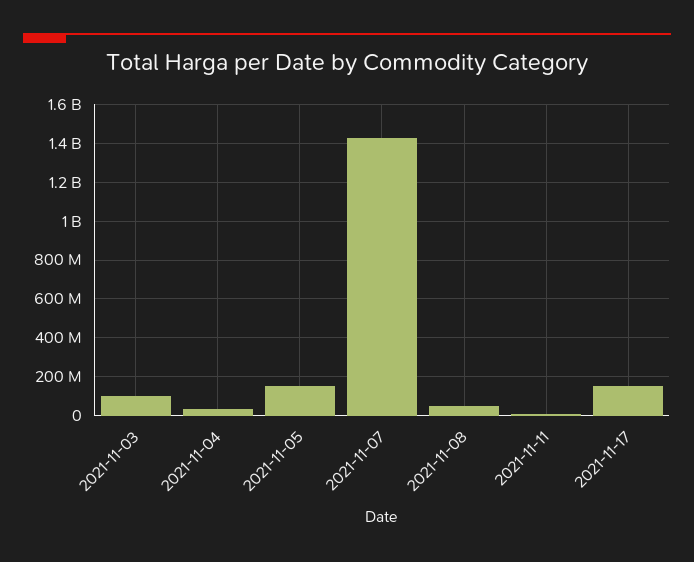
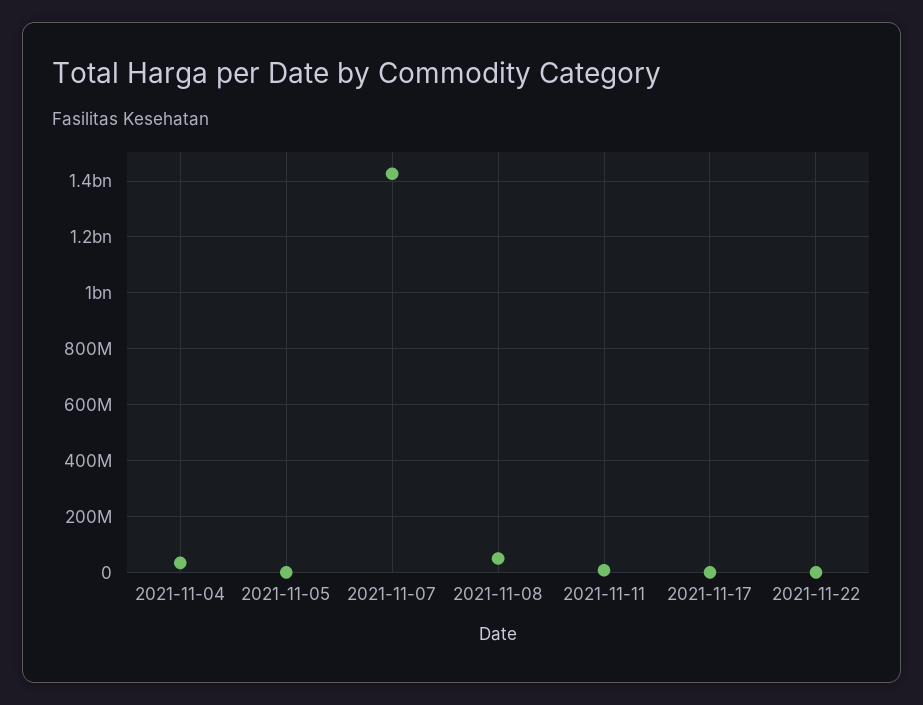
2021-11-03: 100000000 -> none
2021-11-05: 150000000 -> 0
2021-11-17: 150000000 -> 0
2021-11-22: none -> 0

